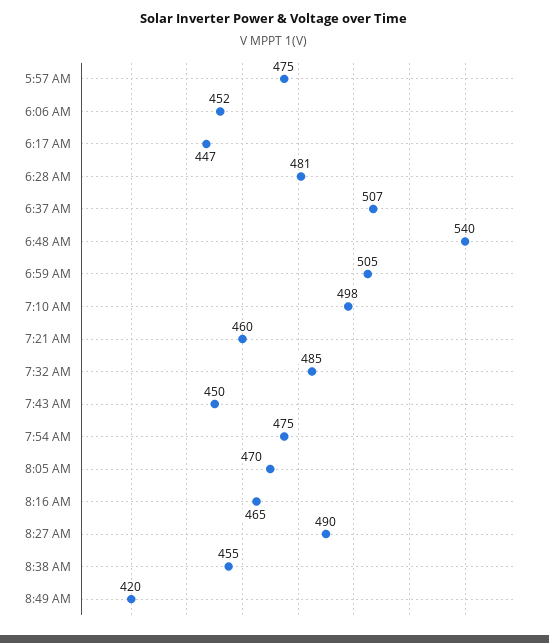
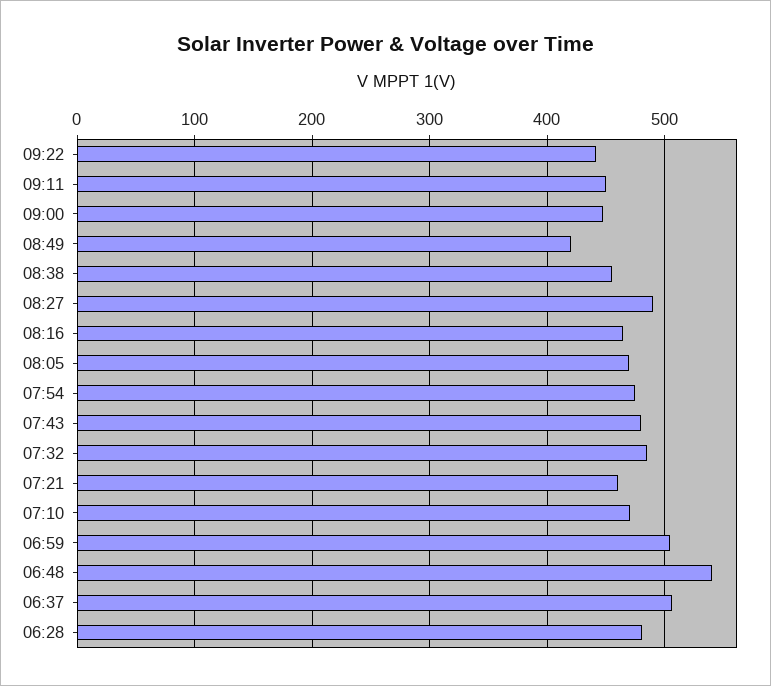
5:57 AM: 475 -> none
6:06 AM: 452 -> none
6:17 AM: 447 -> none
7:10 AM: 498 -> 470
7:43 AM: 450 -> 480
09:22: none -> 440
09:11: none -> 450
09:00: none -> 450

